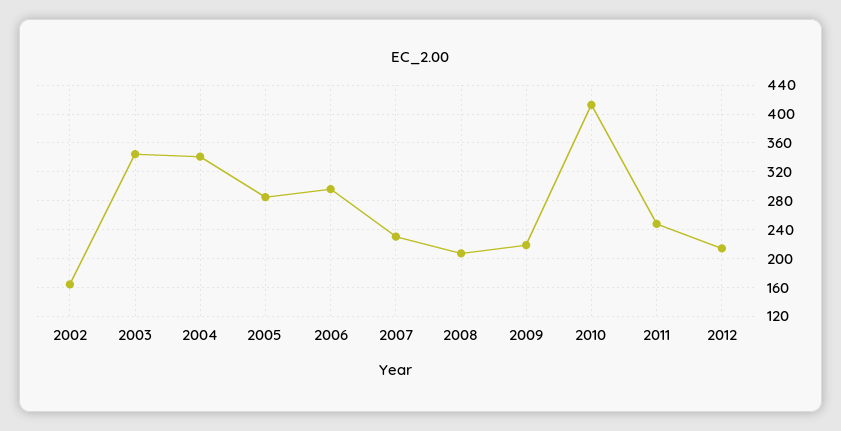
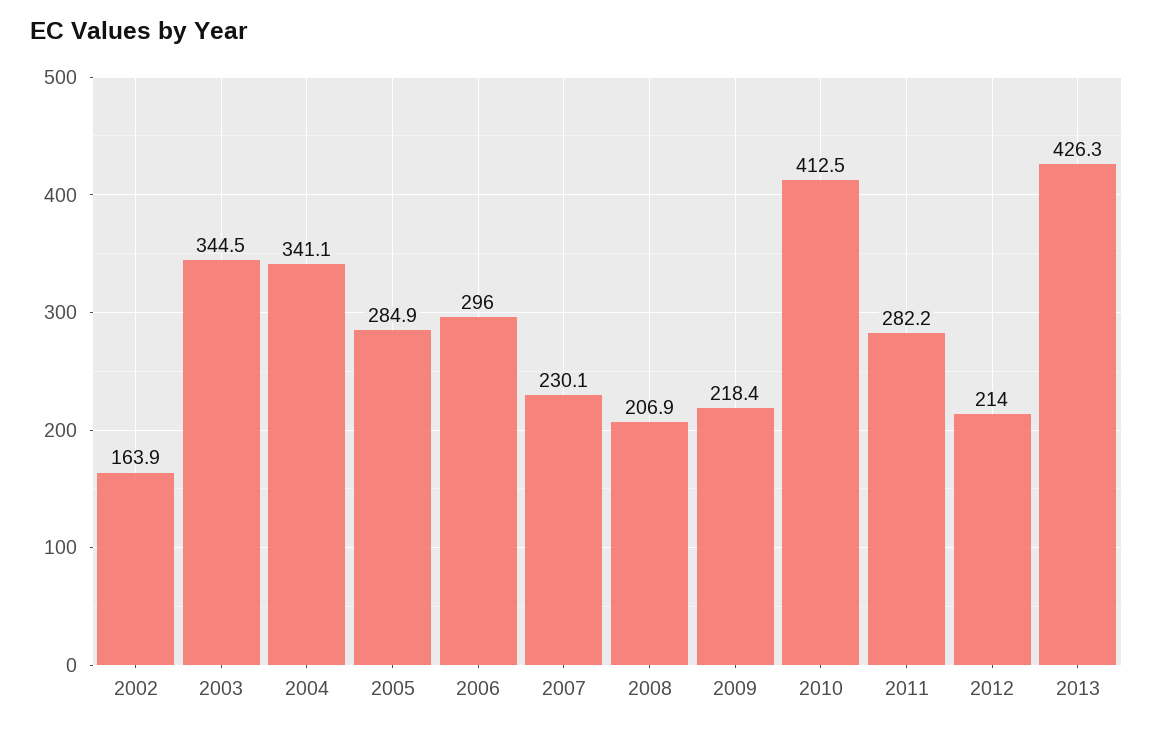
2011: 250 -> 282.2
2013: none -> 426.3

